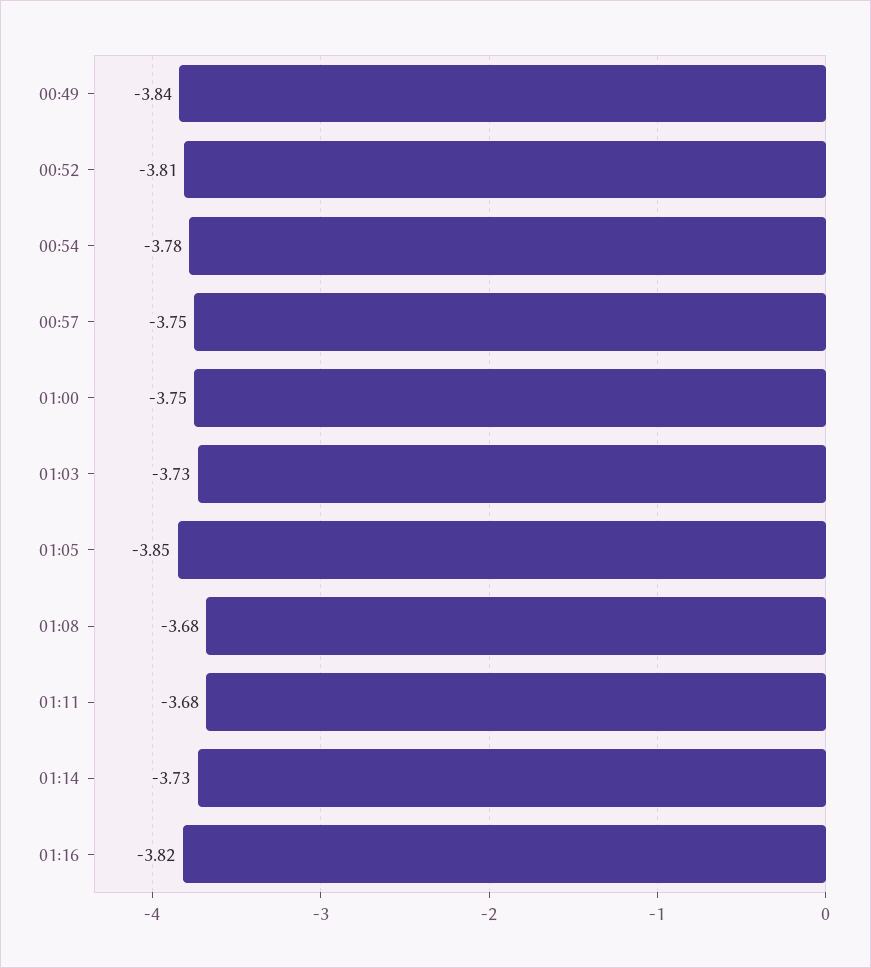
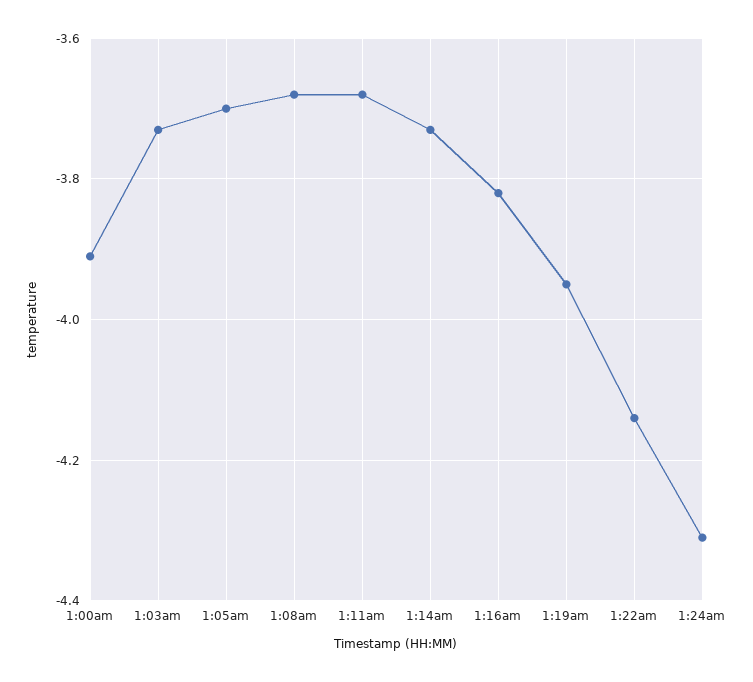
00:49: -3.84 -> none
00:52: -3.81 -> none
00:54: -3.78 -> none
00:57: -3.75 -> none
01:00: -3.75 -> -3.9
01:05: -3.85 -> -3.7
1:19am: none -> -3.95
1:22am: none -> -4.15
1:24am: none -> -4.3

